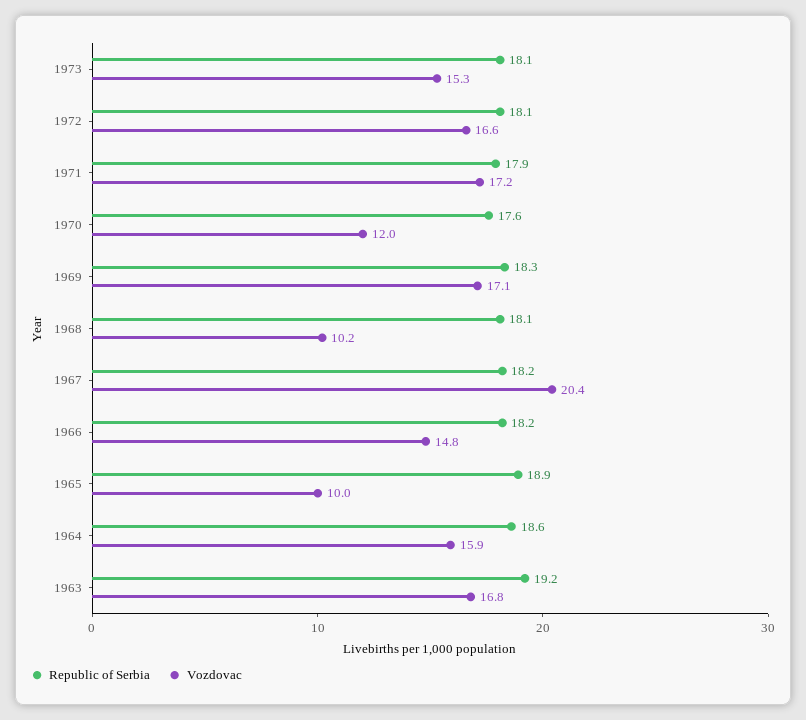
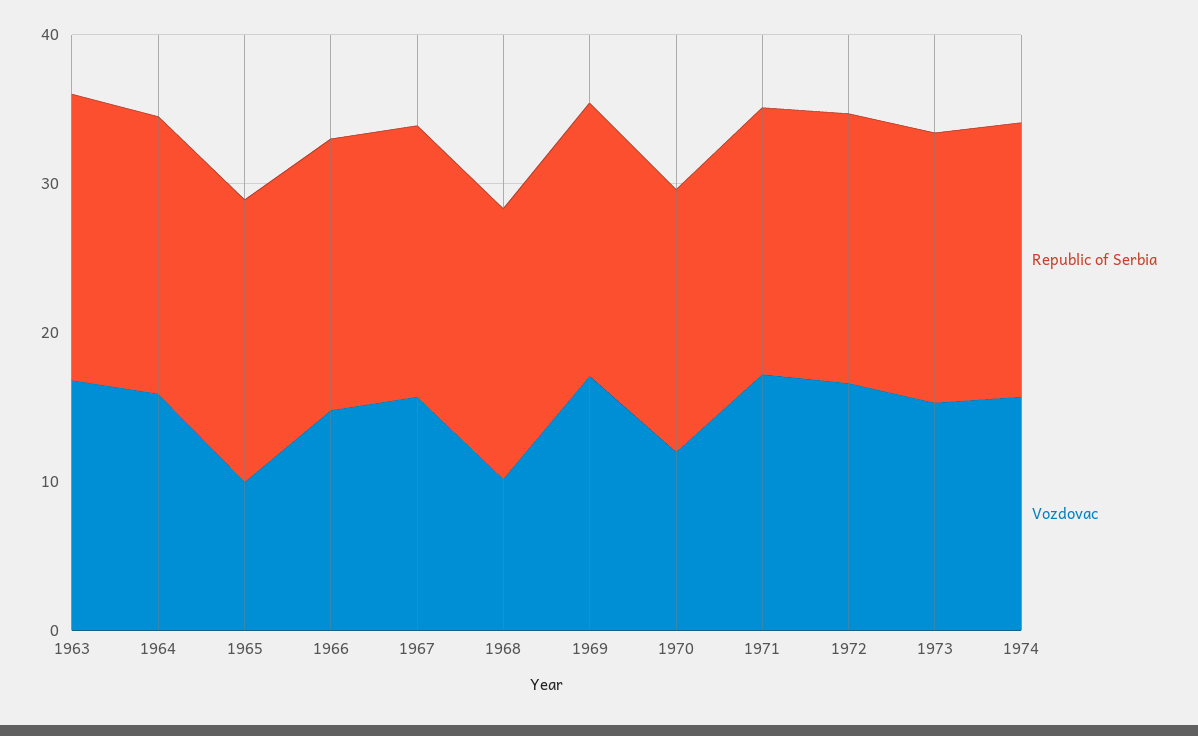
Vozdovac, 1967: 20.4 -> 16
Republic of Serbia, 1974: none -> 18
Vozdovac, 1974: none -> 16

